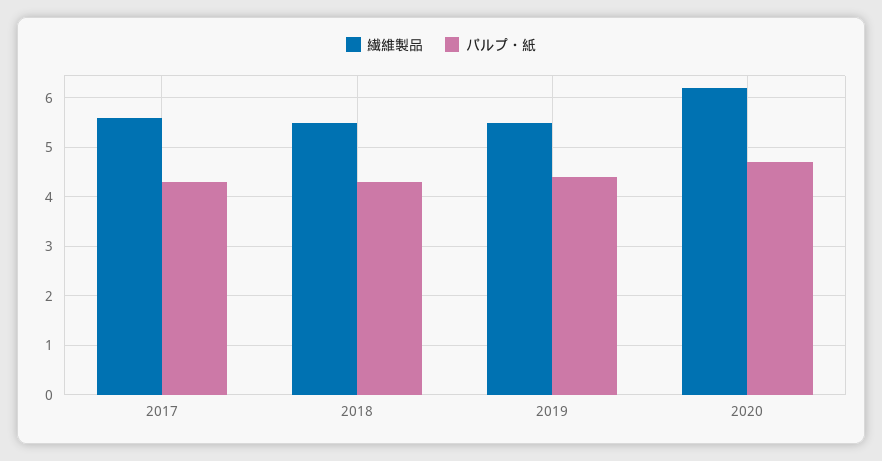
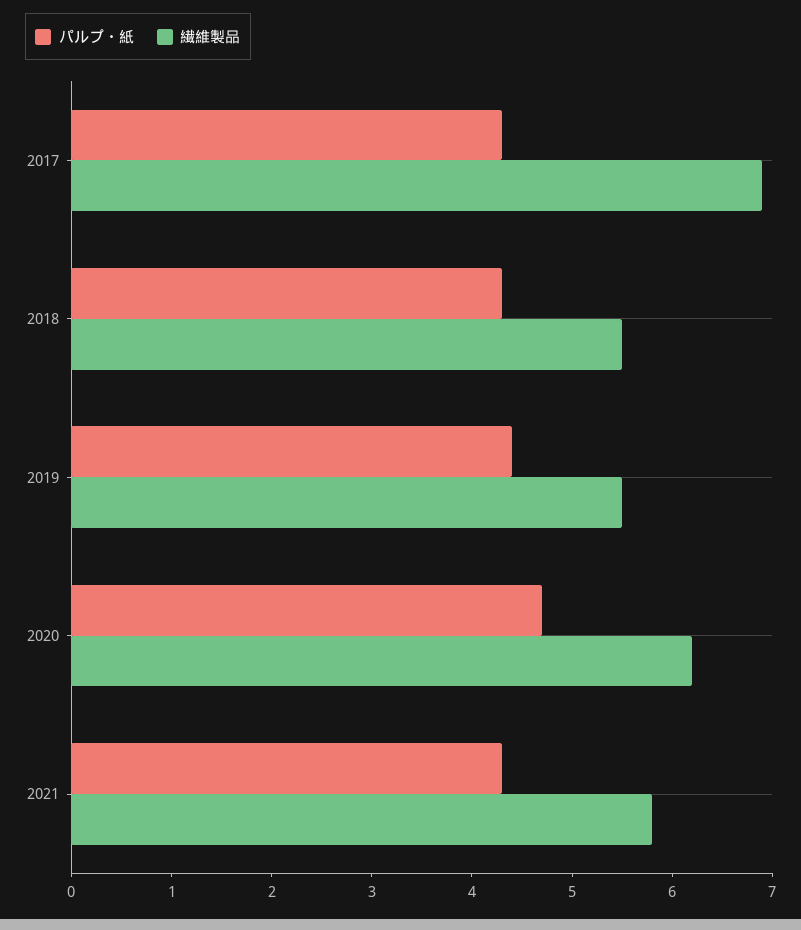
繊維製品, 2017: 5.5 -> 6.9
パルプ・紙, 2021: none -> 4.3
繊維製品, 2021: none -> 5.8

